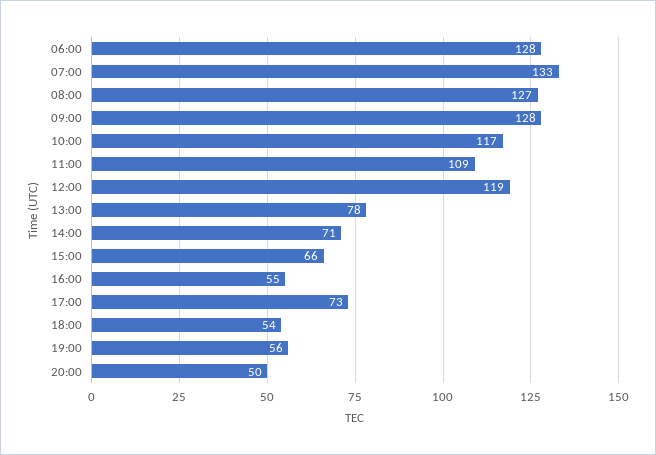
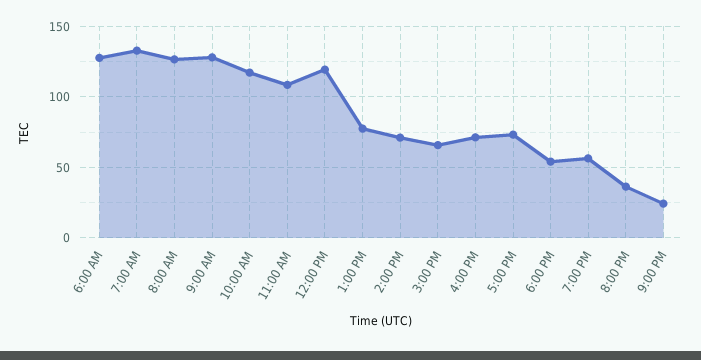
16:00: 55 -> 70
20:00: 50 -> 35
9:00 PM: none -> 25

